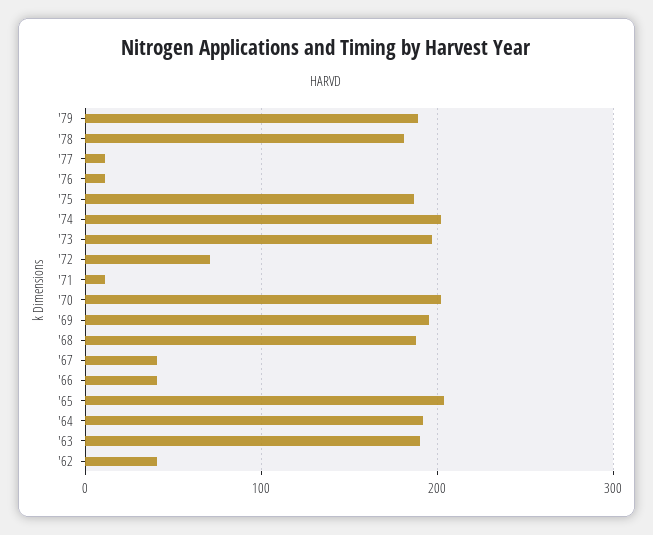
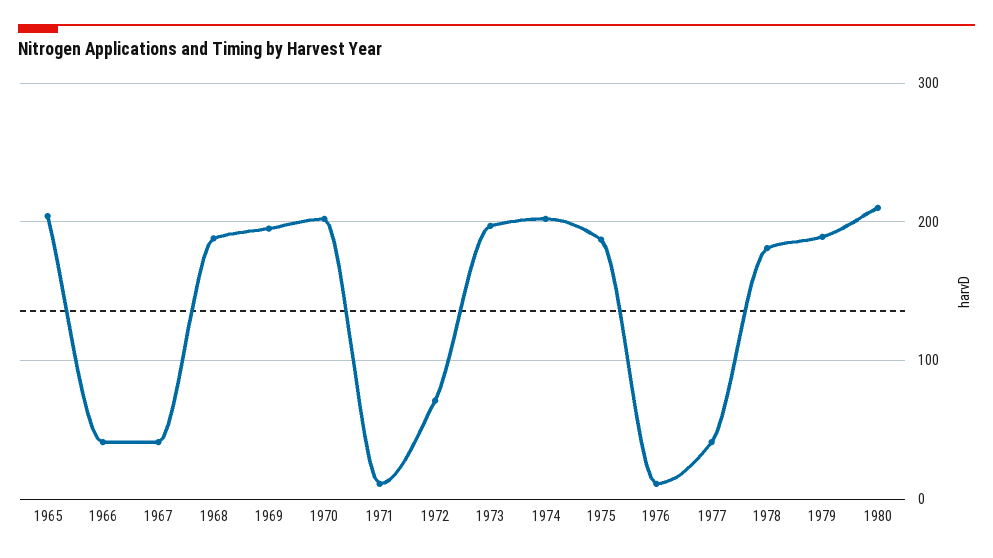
'77: 10 -> 40
'64: 190 -> none
'63: 190 -> none
'62: 40 -> none
1980: none -> 210

